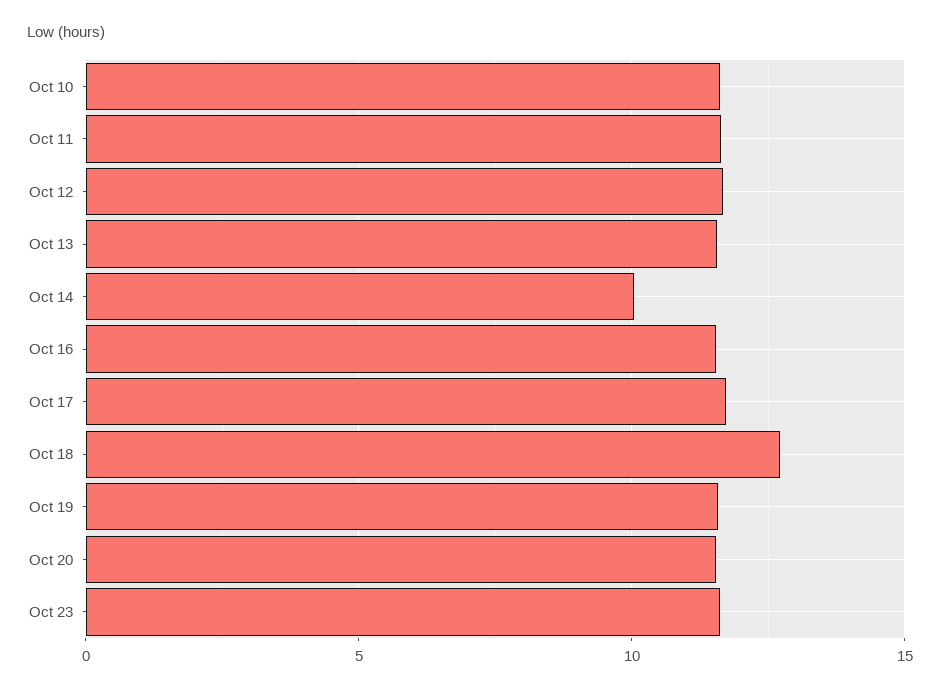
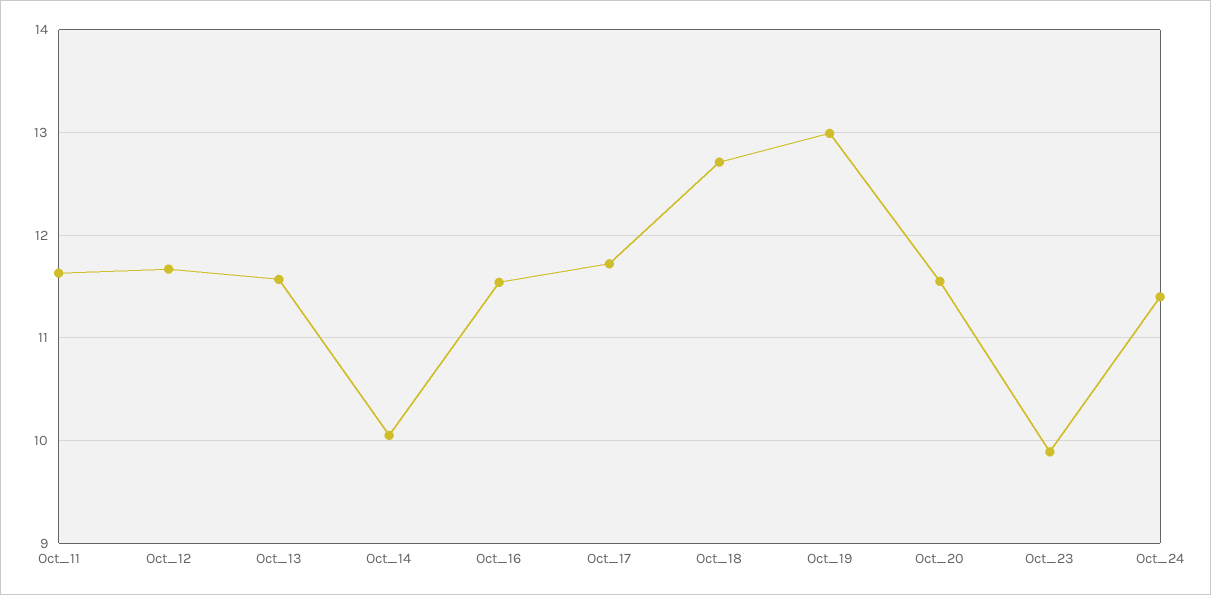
Oct 10: 11.5 -> none
Oct 19: 11.5 -> 13
Oct 23: 11.5 -> 9.9
Oct_24: none -> 11.4

